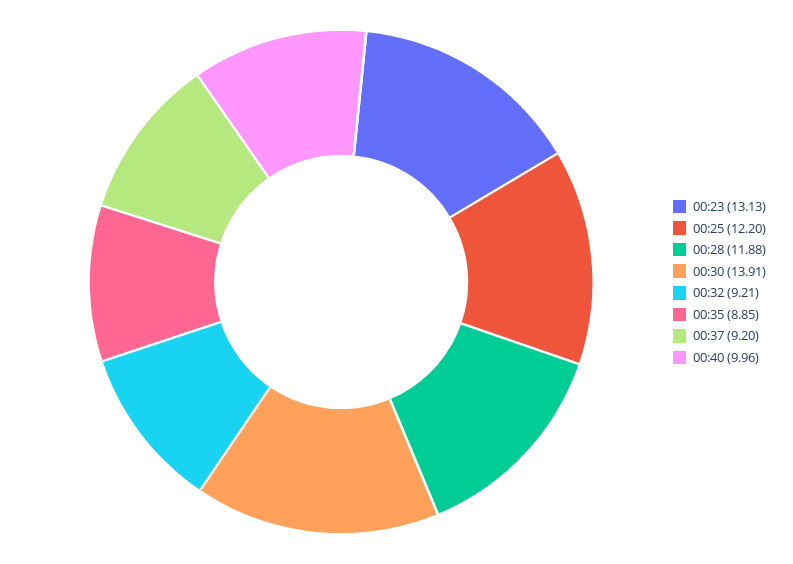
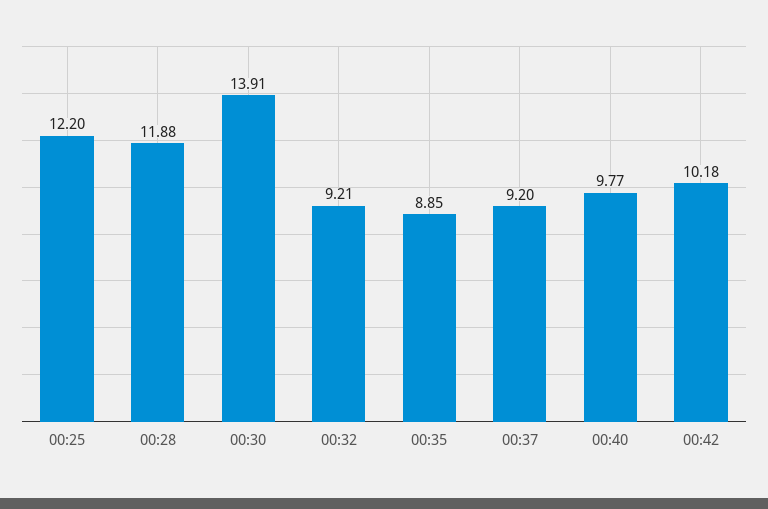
00:23: 13.13 -> none
00:40: 9.96 -> 9.77
00:42: none -> 10.18

